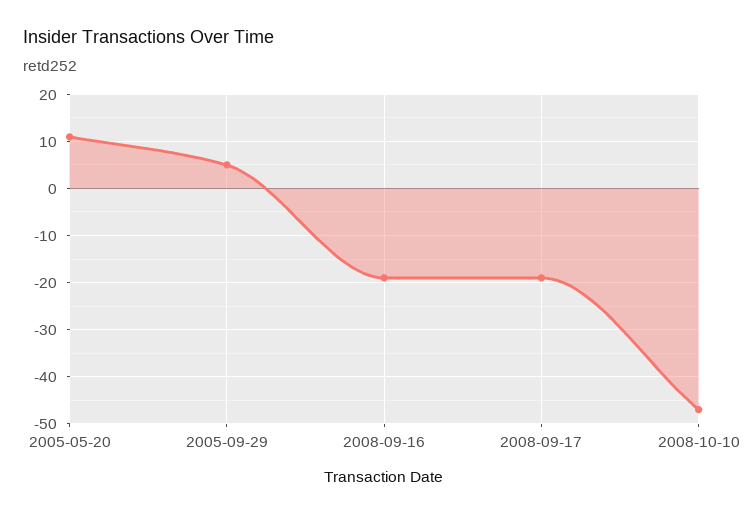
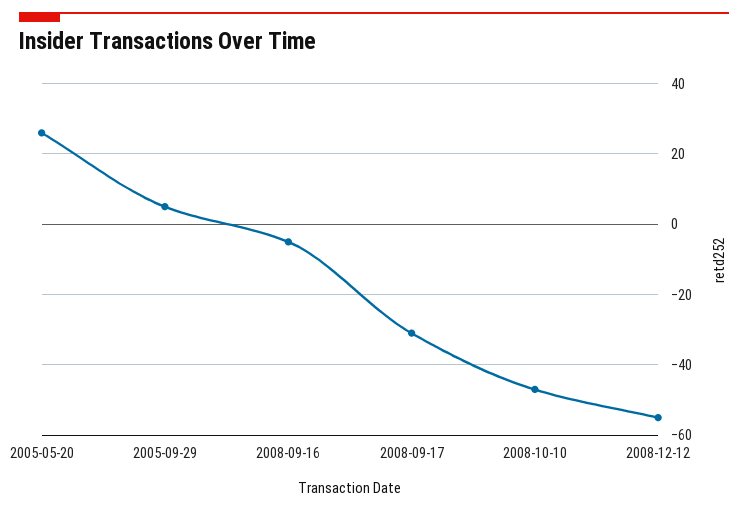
2005-05-20: 10 -> 25
2008-09-16: -20 -> -5
2008-09-17: -20 -> -30
2008-12-12: none -> -55

